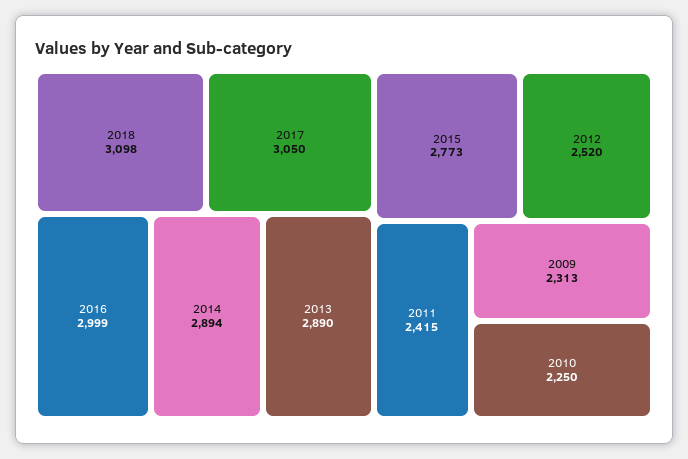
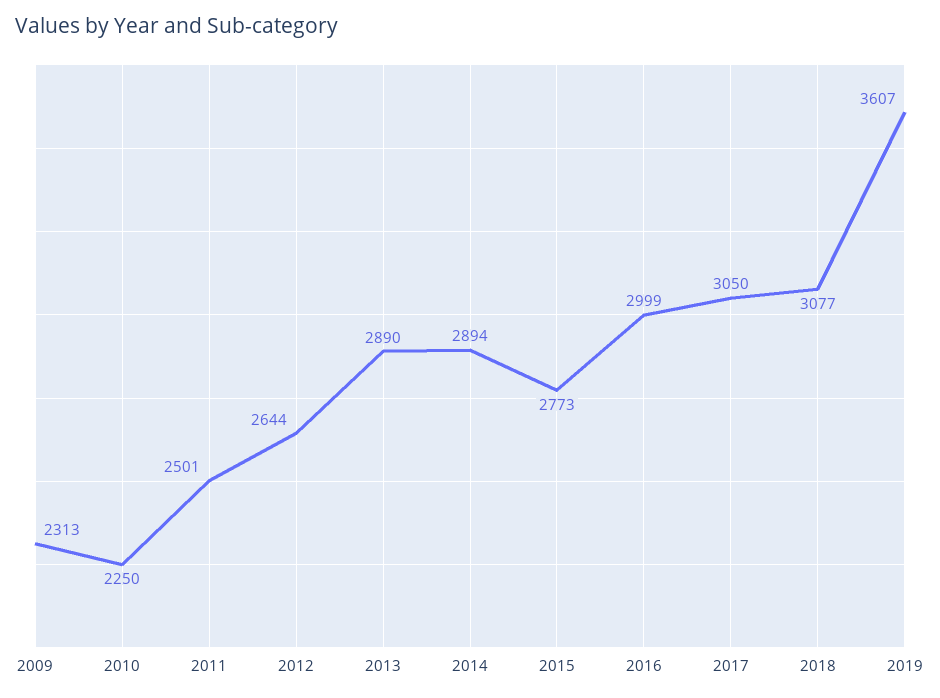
2018: 3098 -> 3077
2012: 2520 -> 2644
2011: 2415 -> 2501
2019: none -> 3607

